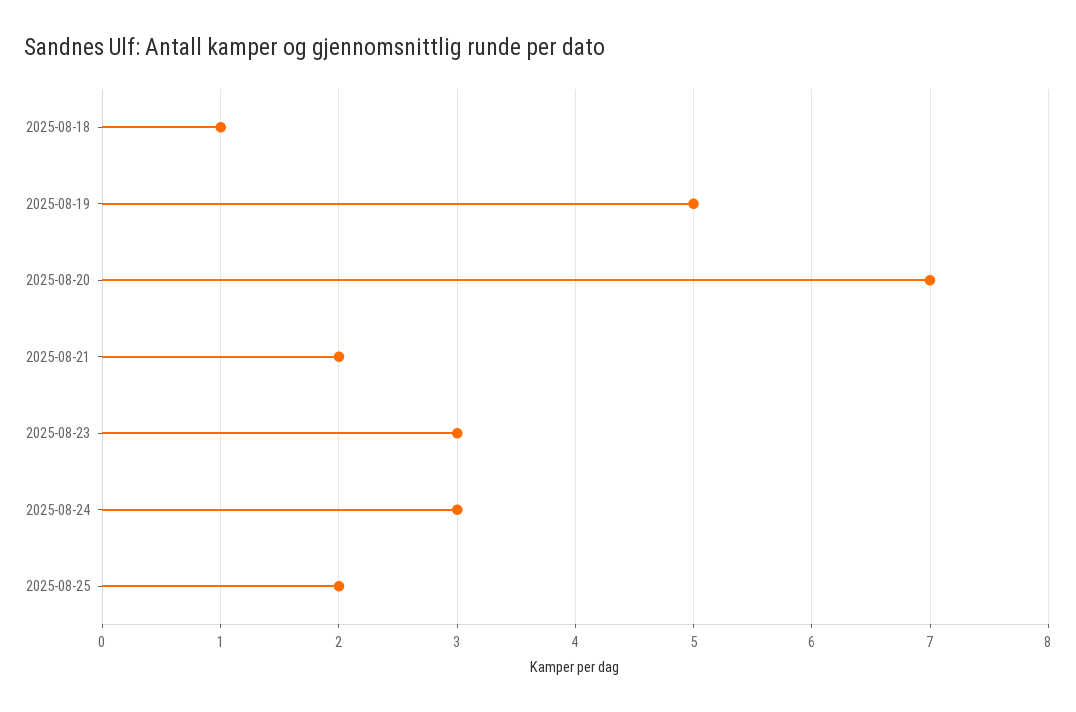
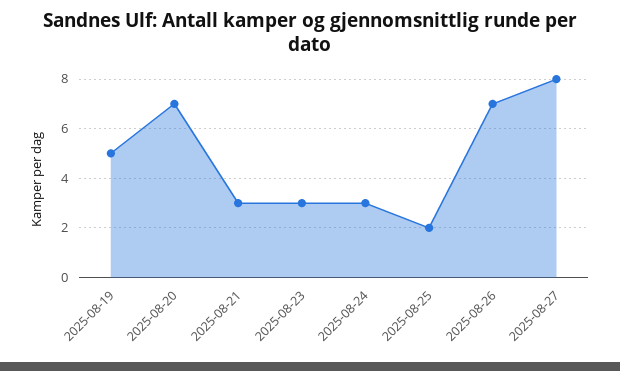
2025-08-18: 1 -> none
2025-08-21: 2 -> 3
2025-08-26: none -> 7
2025-08-27: none -> 8

